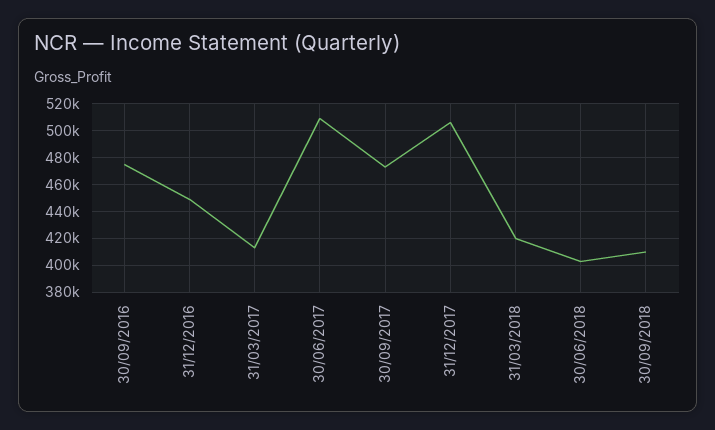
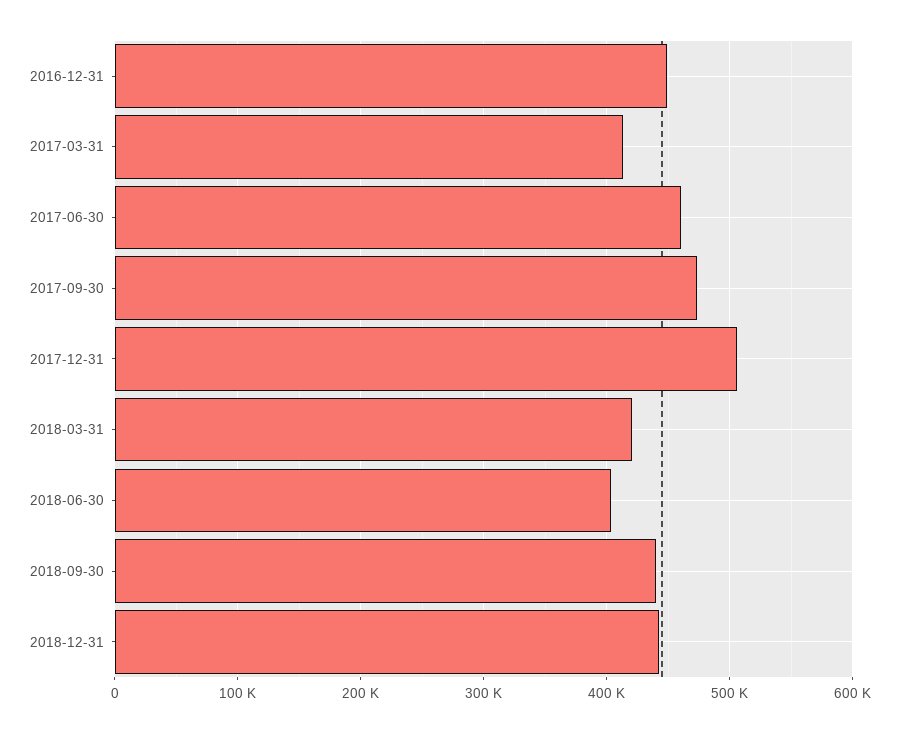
30/09/2016: 475000 -> none
30/06/2017: 510000 -> 460000
30/09/2018: 410000 -> 440000
2018-12-31: none -> 440000

